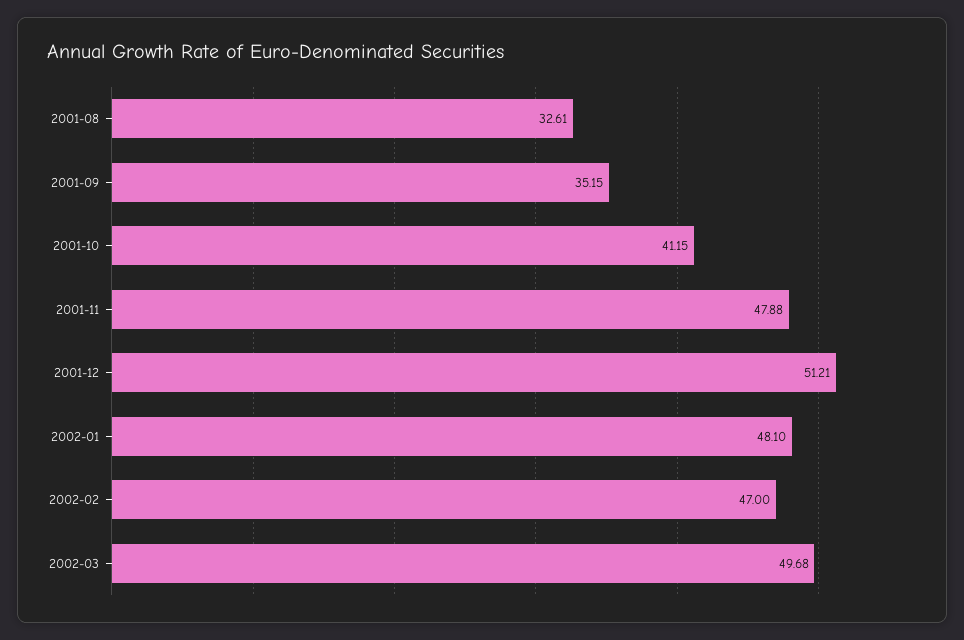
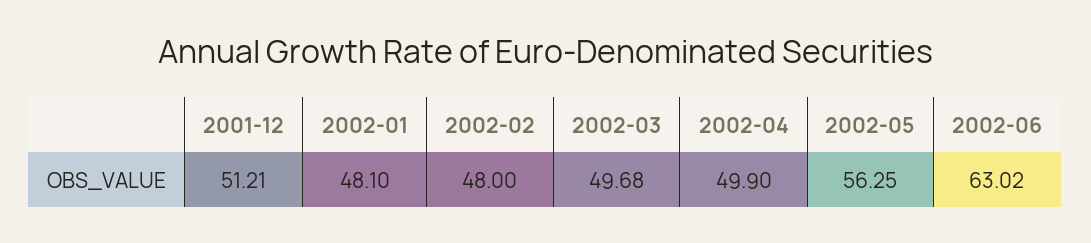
2001-08: 32.61 -> none
2001-09: 35.15 -> none
2001-10: 41.15 -> none
2001-11: 47.88 -> none
2002-02: 47 -> 48
2002-04: none -> 49.9
2002-05: none -> 56.25
2002-06: none -> 63.02

